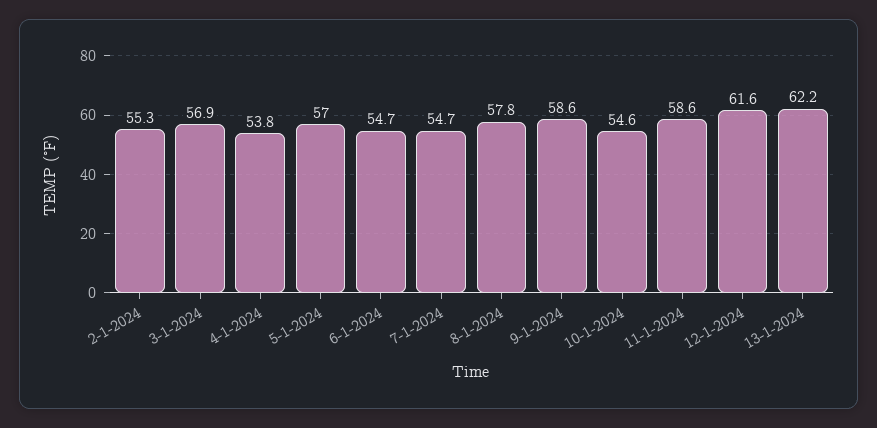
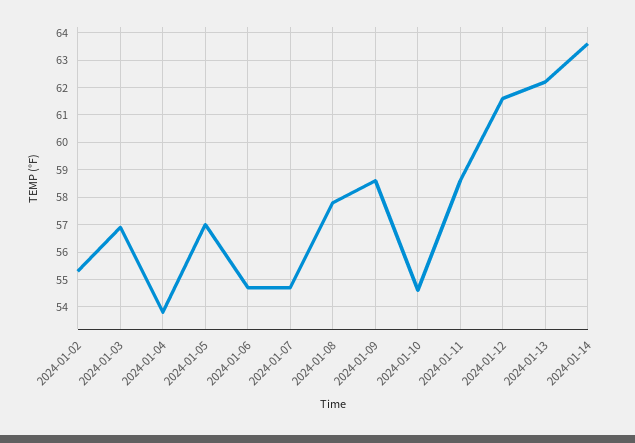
2024-01-14: none -> 63.5

